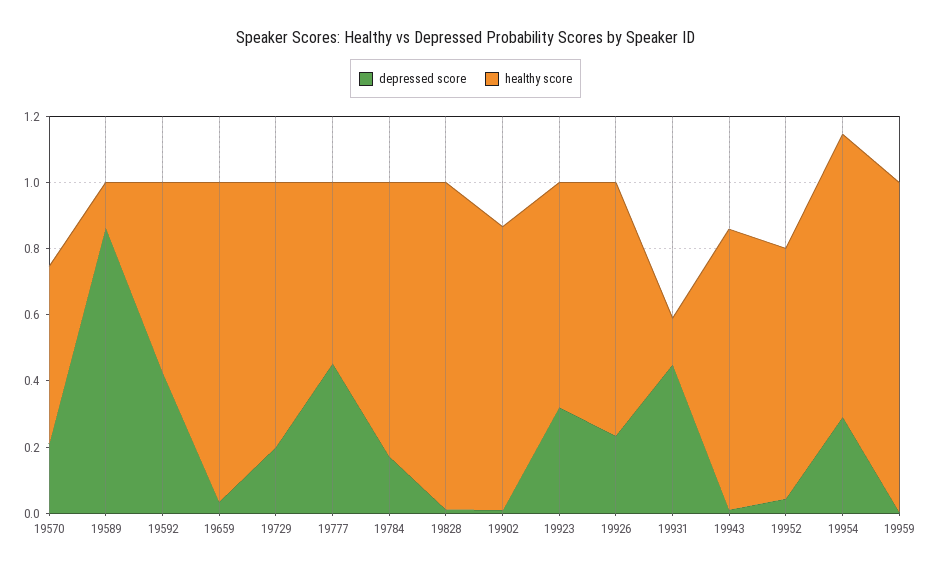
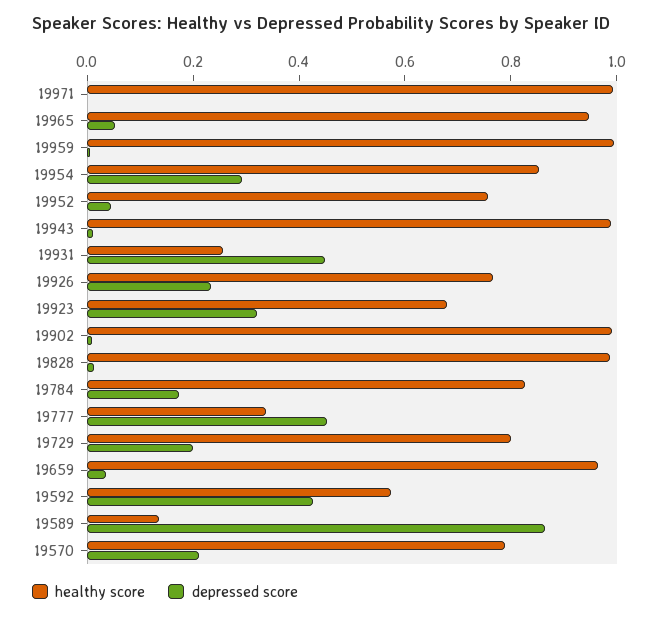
healthy score, 19570: 0.55 -> 0.8
healthy score, 19777: 0.55 -> 0.35
healthy score, 19902: 0.85 -> 1
healthy score, 19931: 0.15 -> 0.25
healthy score, 19943: 0.85 -> 1
healthy score, 19971: none -> 1
depressed score, 19971: none -> 0
healthy score, 19965: none -> 0.95
depressed score, 19965: none -> 0.05

